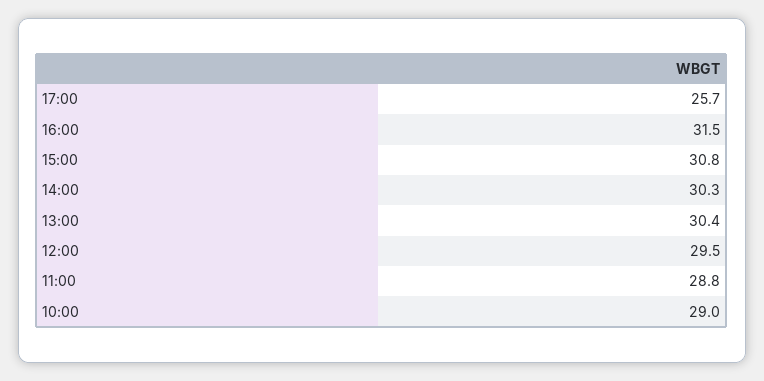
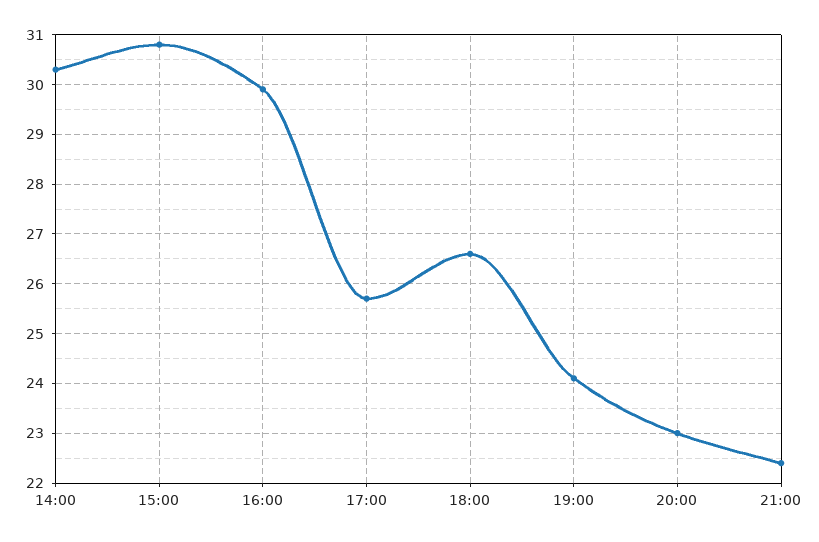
16:00: 31.5 -> 30
13:00: 30.4 -> none
12:00: 29.5 -> none
11:00: 28.8 -> none
10:00: 29 -> none
18:00: none -> 26.5
19:00: none -> 24
20:00: none -> 23
21:00: none -> 22.5

